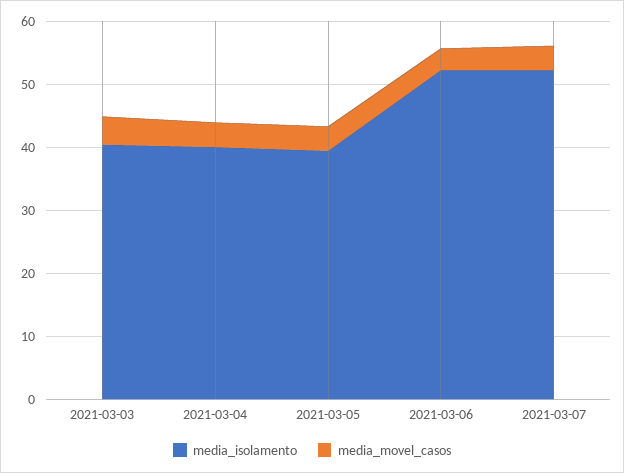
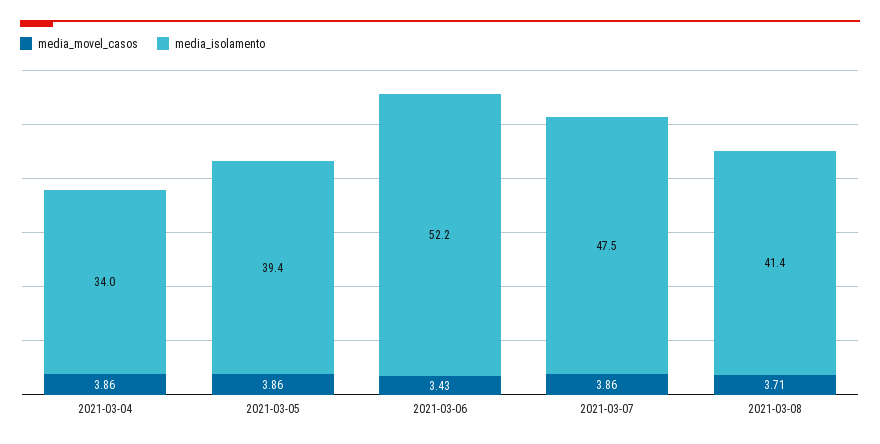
media_isolamento, 2021-03-03: 40 -> none
media_movel_casos, 2021-03-03: 4 -> none
media_isolamento, 2021-03-04: 40 -> 34
media_isolamento, 2021-03-07: 52 -> 47.5
media_movel_casos, 2021-03-08: none -> 3.71
media_isolamento, 2021-03-08: none -> 41.4

